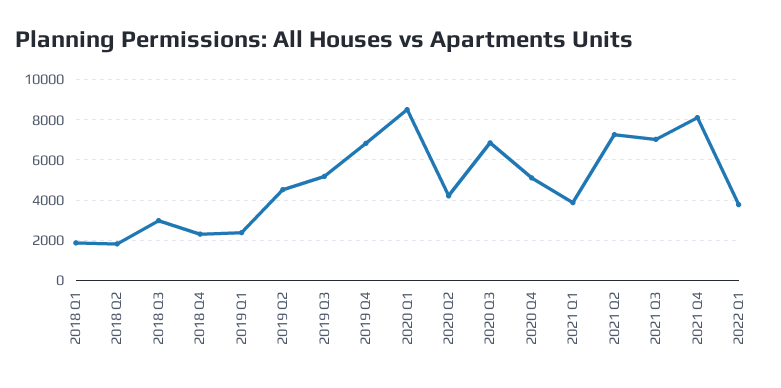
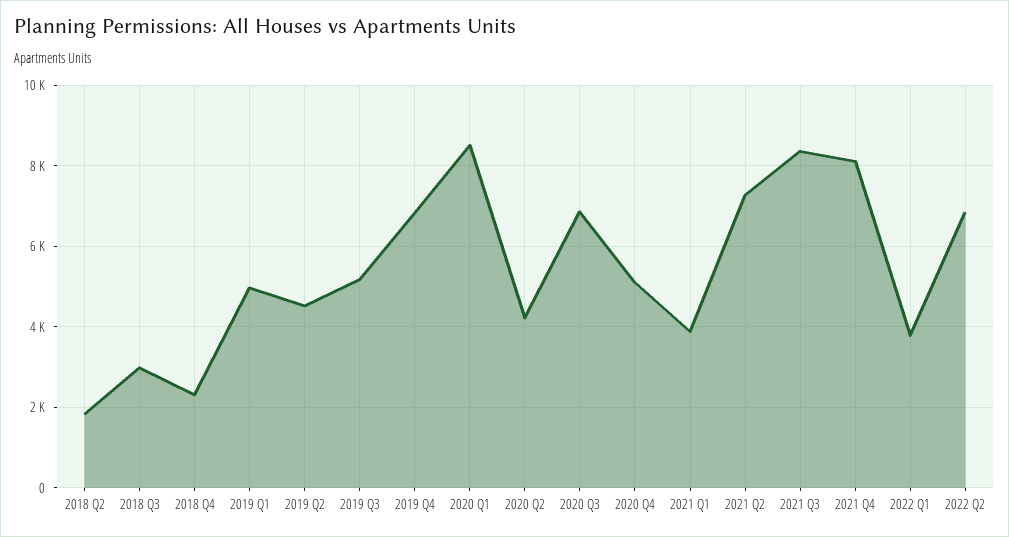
2018 Q1: 2000 -> none
2019 Q1: 2500 -> 5000
2021 Q3: 7000 -> 8400
2022 Q2: none -> 6800

